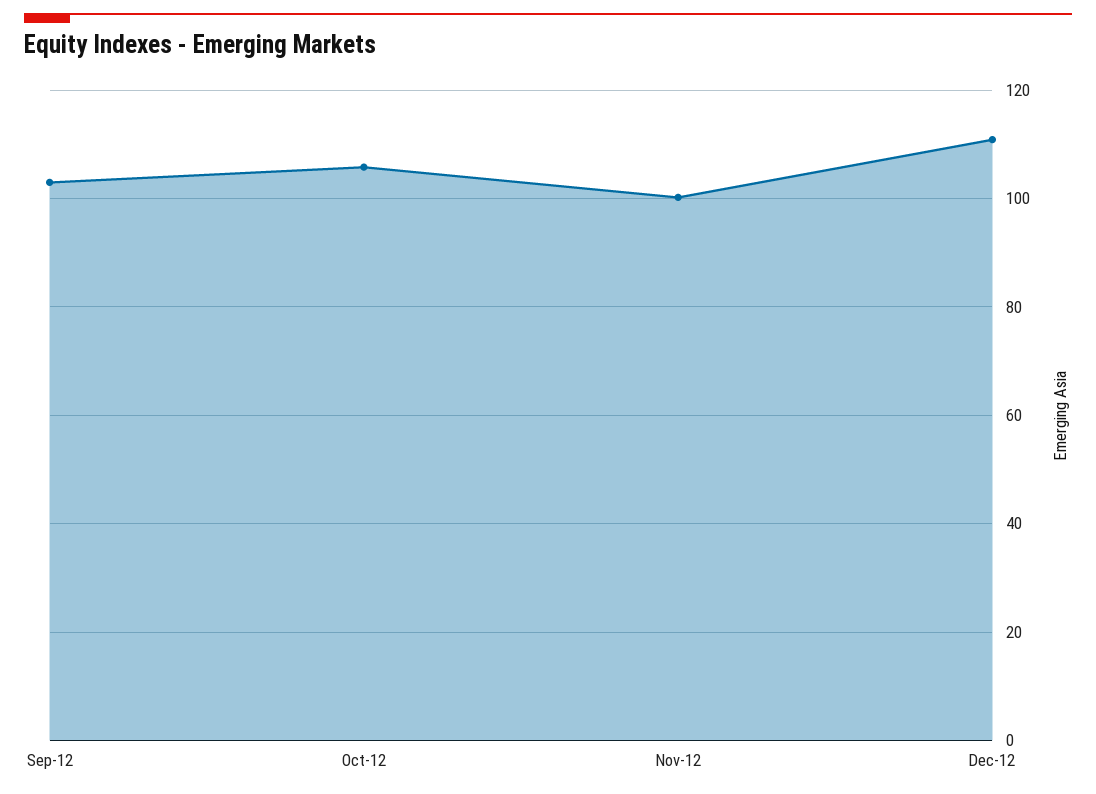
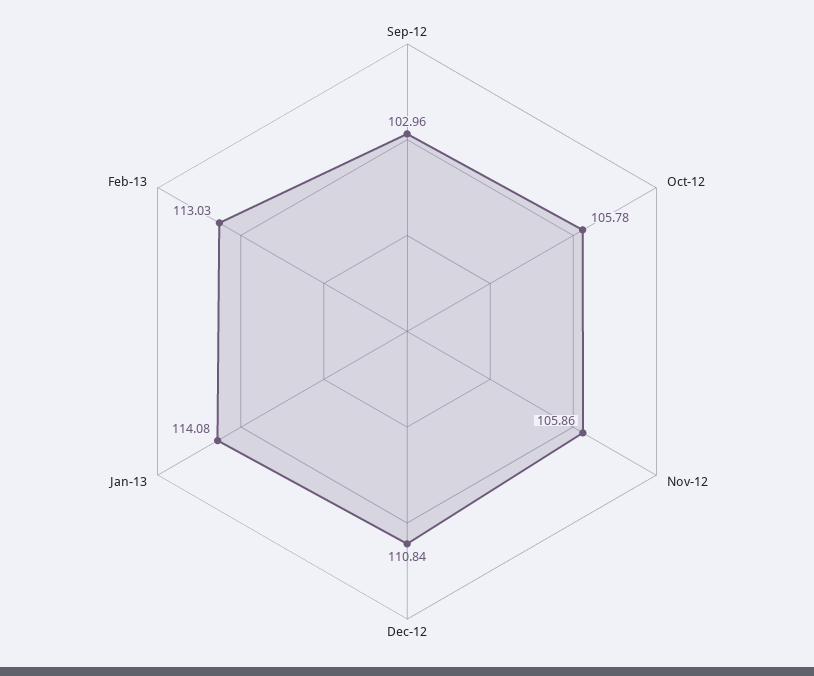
Nov-12: 100 -> 105.86
Jan-13: none -> 114.08
Feb-13: none -> 113.03

